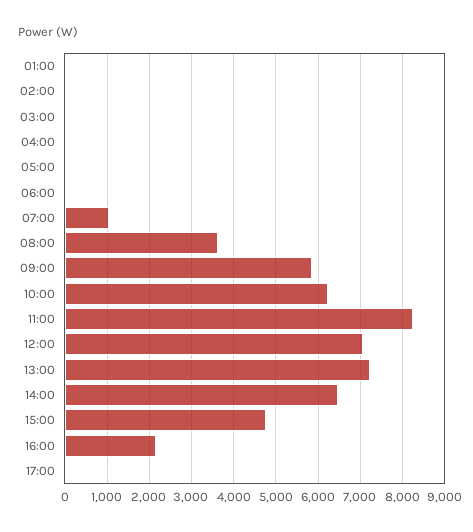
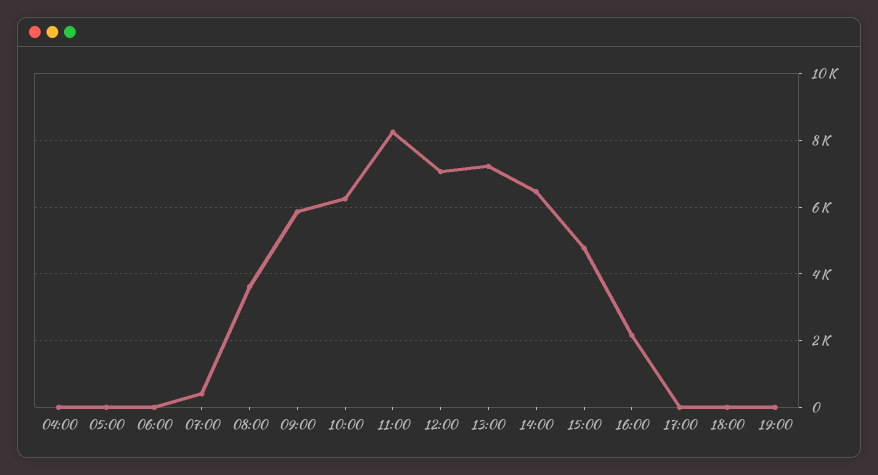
01:00: 0 -> none
02:00: 0 -> none
03:00: 0 -> none
07:00: 1000 -> 400
18:00: none -> 0
19:00: none -> 0

